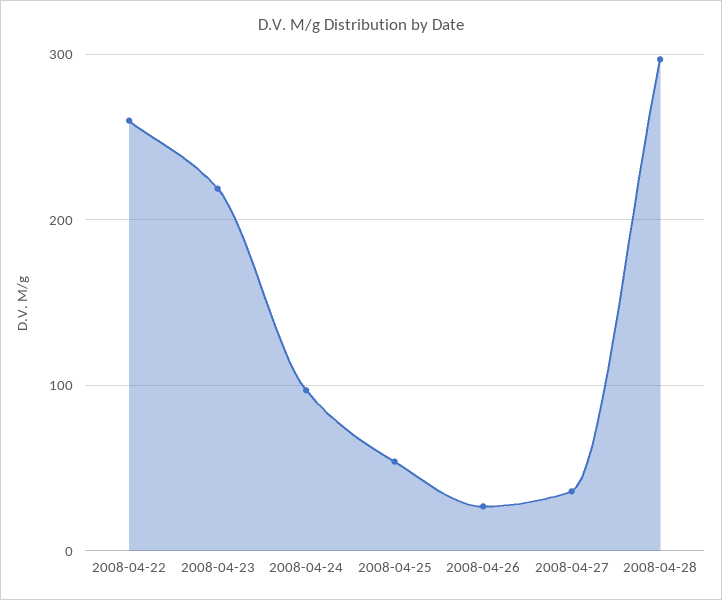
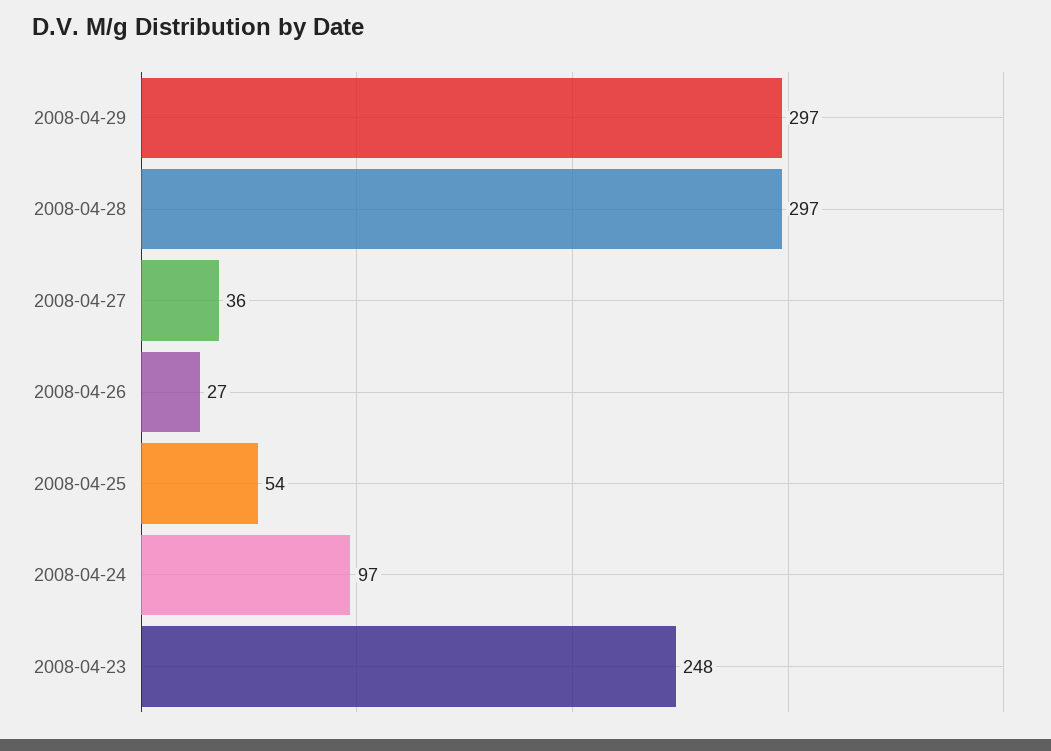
2008-04-22: 260 -> none
2008-04-23: 220 -> 248
2008-04-29: none -> 297

